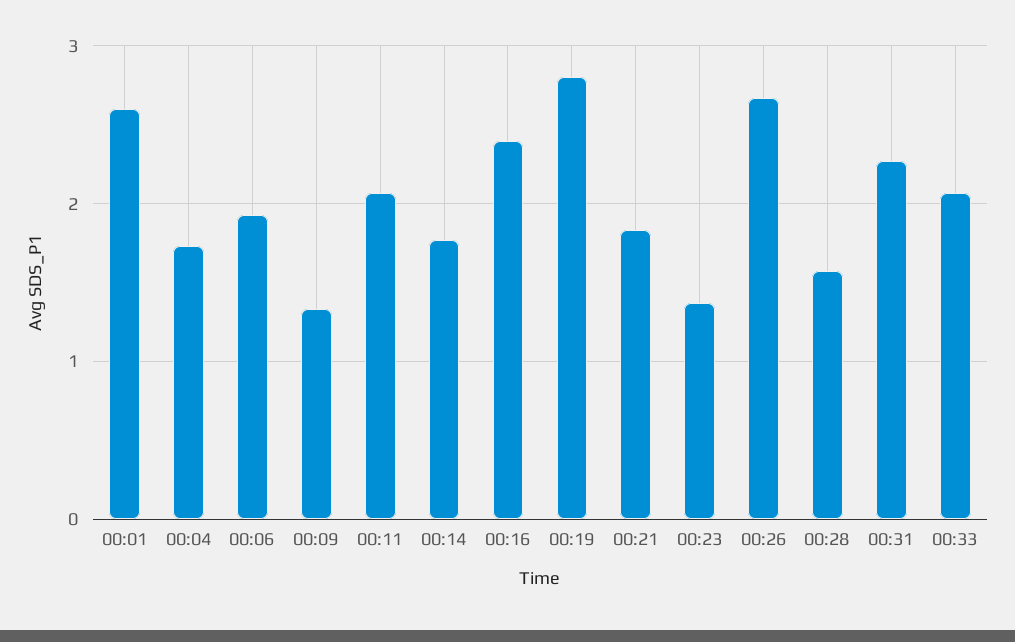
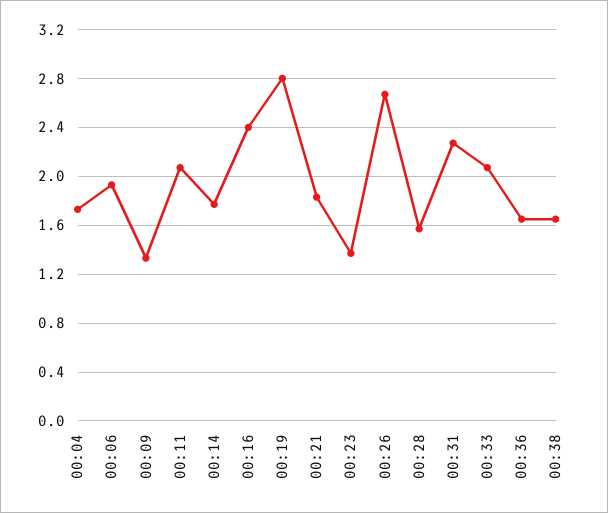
00:01: 2.6 -> none
00:36: none -> 1.65
00:38: none -> 1.65

